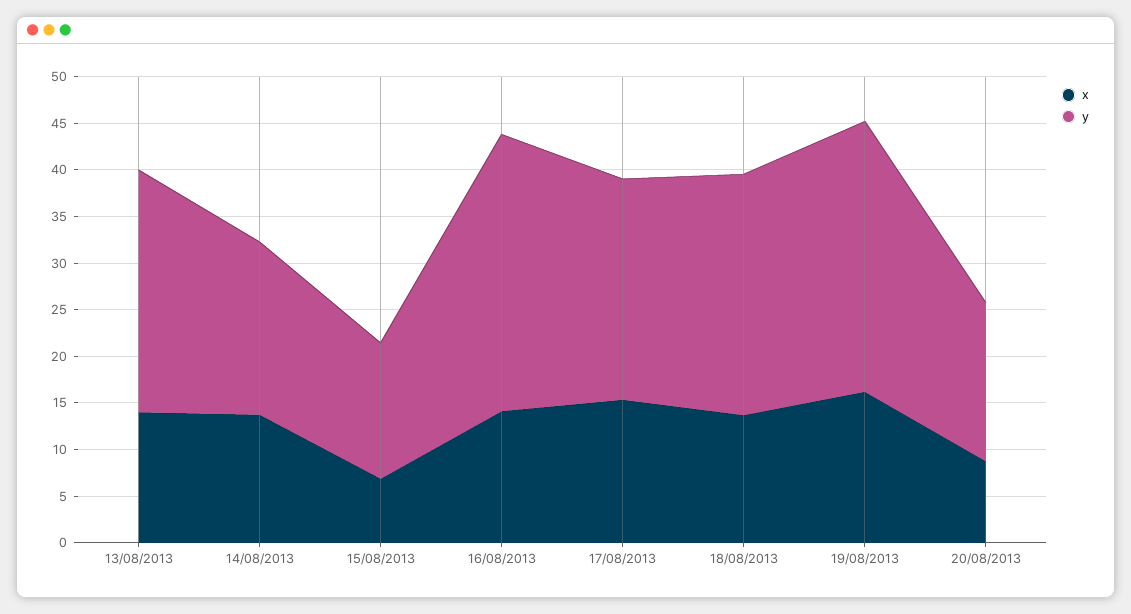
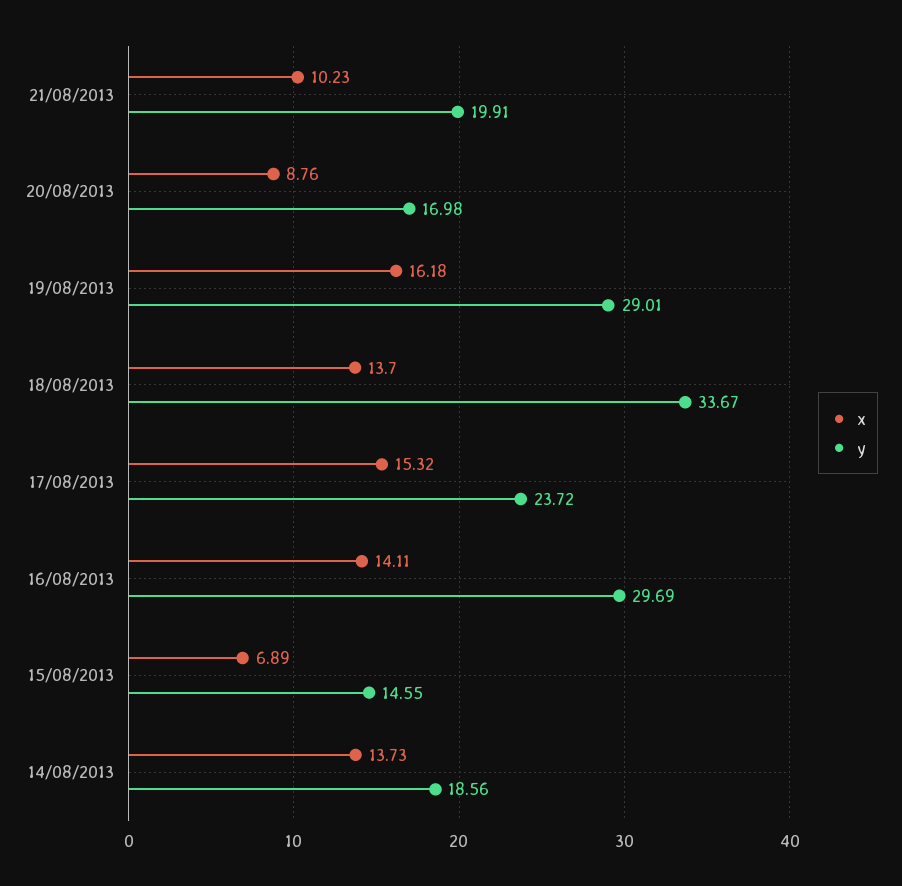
x, 13/08/2013: 14 -> none
y, 13/08/2013: 26 -> none
y, 18/08/2013: 26 -> 33.67
x, 21/08/2013: none -> 10.23
y, 21/08/2013: none -> 19.91

